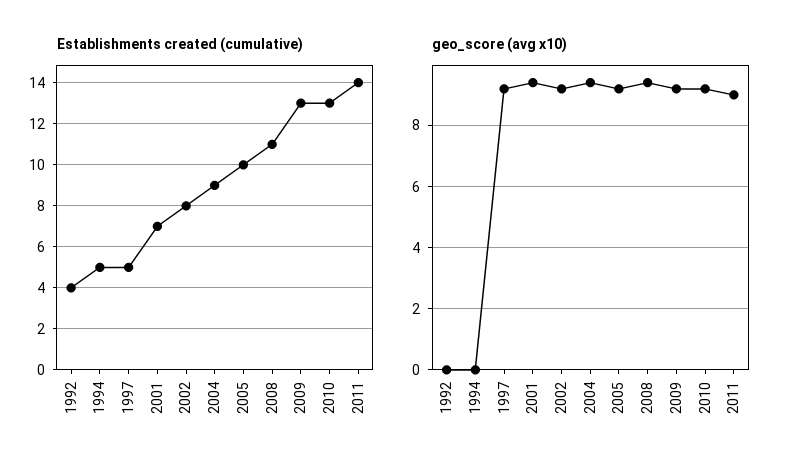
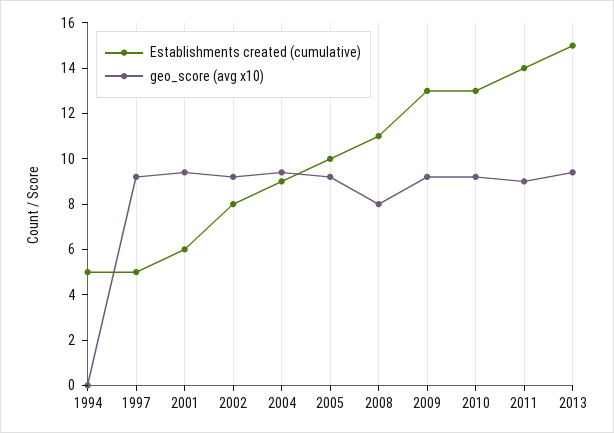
Establishments created (cumulative), 1992: 4 -> none
Establishments created (cumulative), 2001: 7 -> 6
geo_score (avg x10), 1992: 0 -> none
geo_score (avg x10), 2008: 9.5 -> 8
Establishments created (cumulative), 2013: none -> 15
geo_score (avg x10), 2013: none -> 9.5

